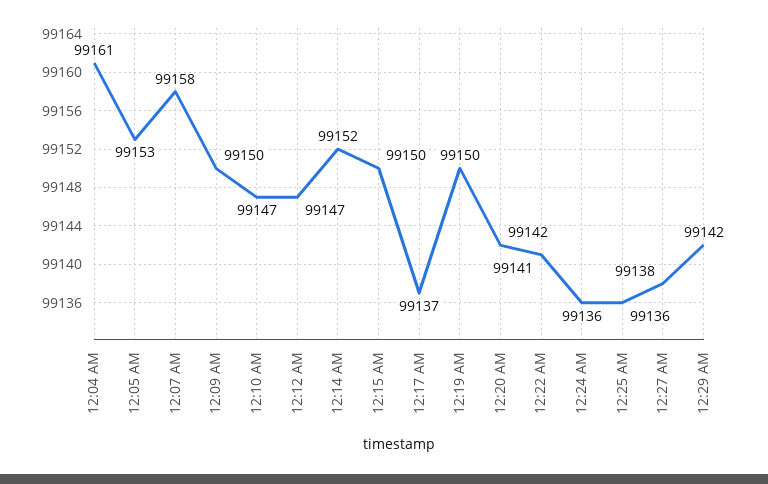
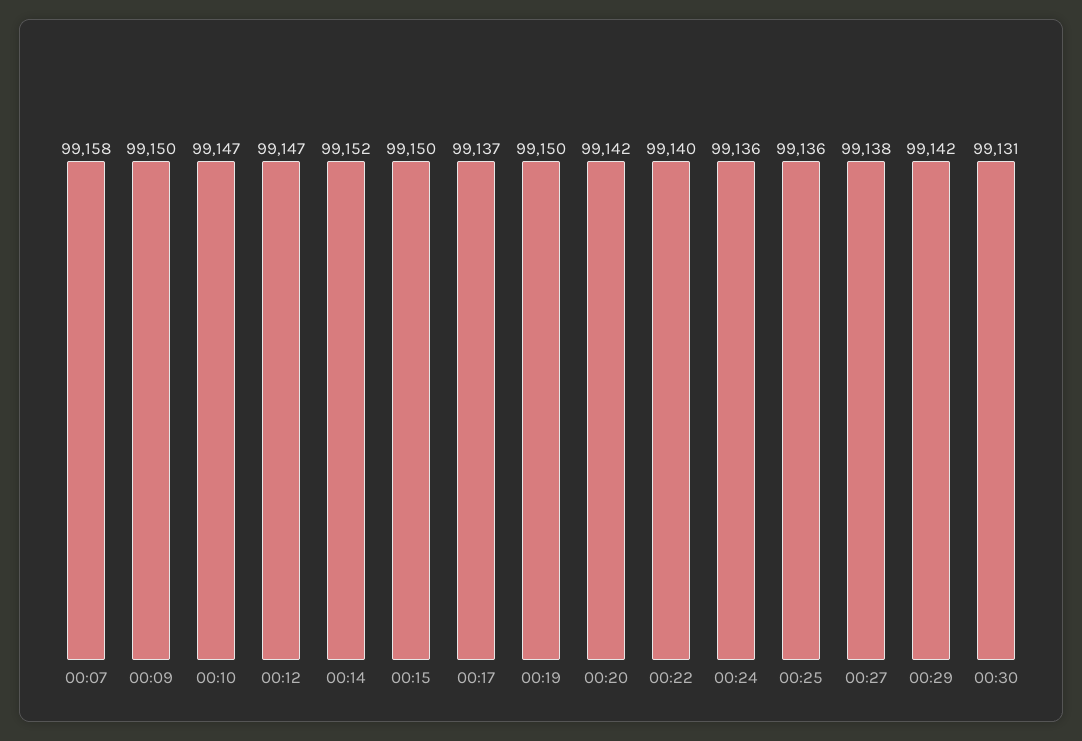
12:04 AM: 99161 -> none
12:05 AM: 99153 -> none
12:22 AM: 99141 -> 99140
00:30: none -> 99131

